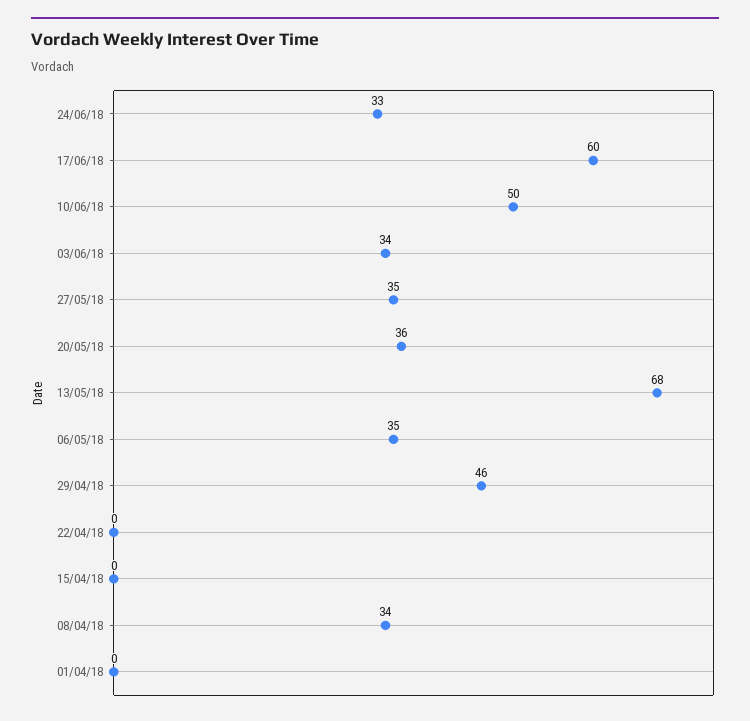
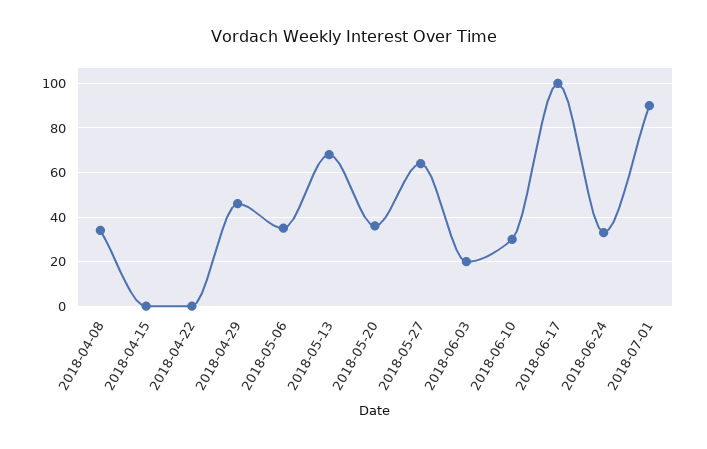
17/06/18: 60 -> 100
10/06/18: 50 -> 30
03/06/18: 34 -> 20
27/05/18: 35 -> 65
01/04/18: 0 -> none
2018-07-01: none -> 90

